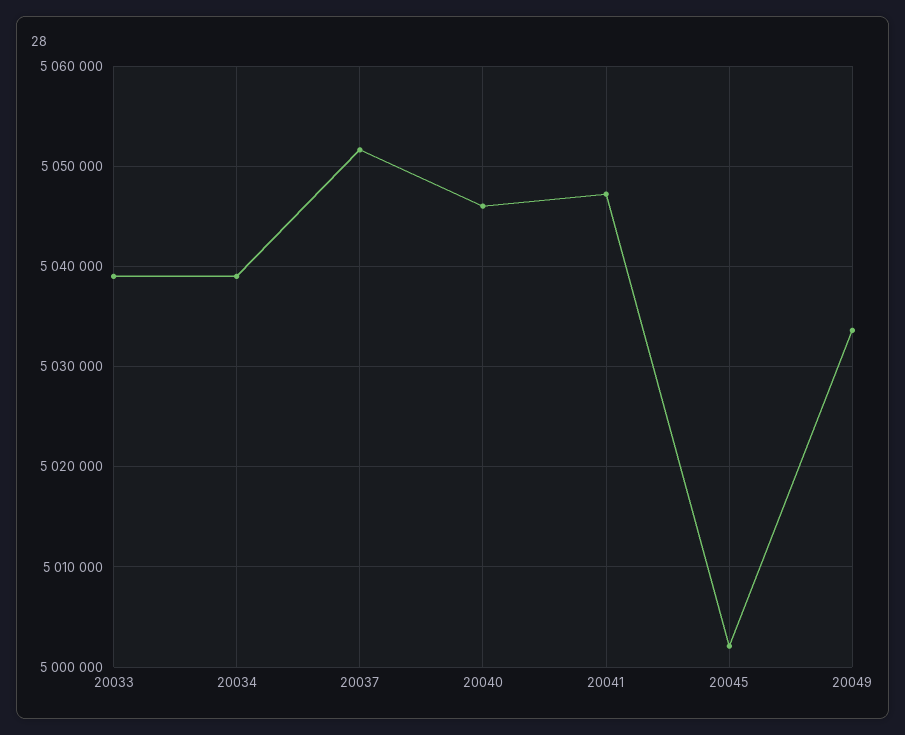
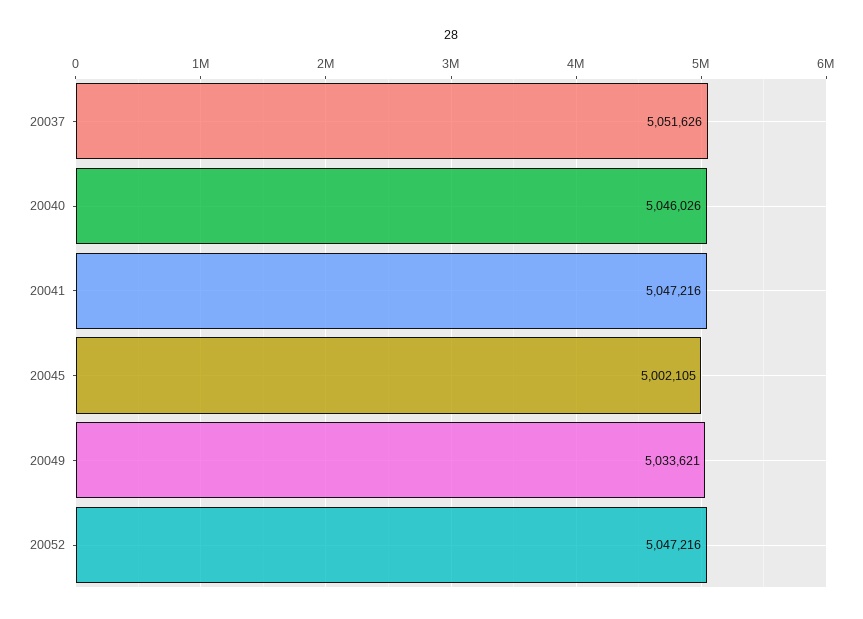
20033: 5039000 -> none
20034: 5039000 -> none
20052: none -> 5047216

